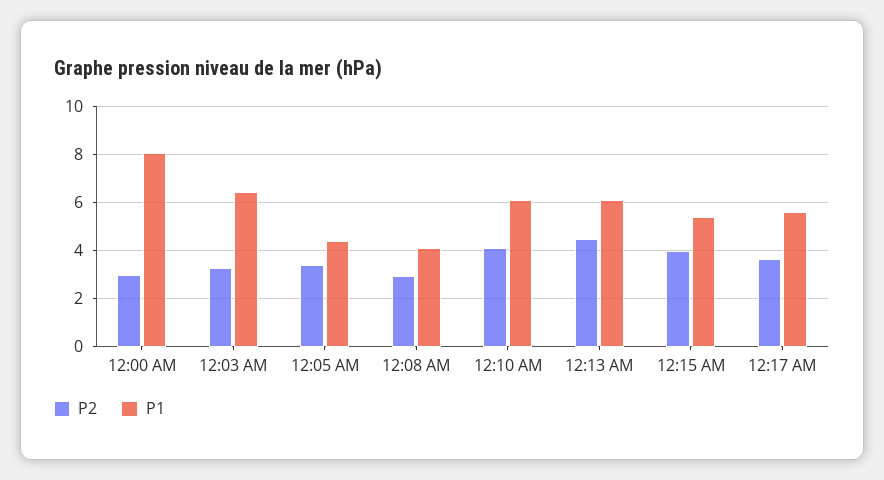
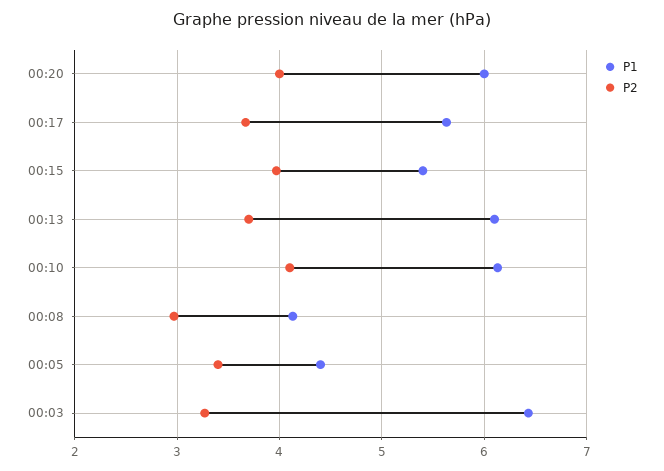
P2, 12:00 AM: 3 -> none
P1, 12:00 AM: 8 -> none
P2, 12:13 AM: 4.5 -> 3.7
P1, 00:20: none -> 6
P2, 00:20: none -> 4

